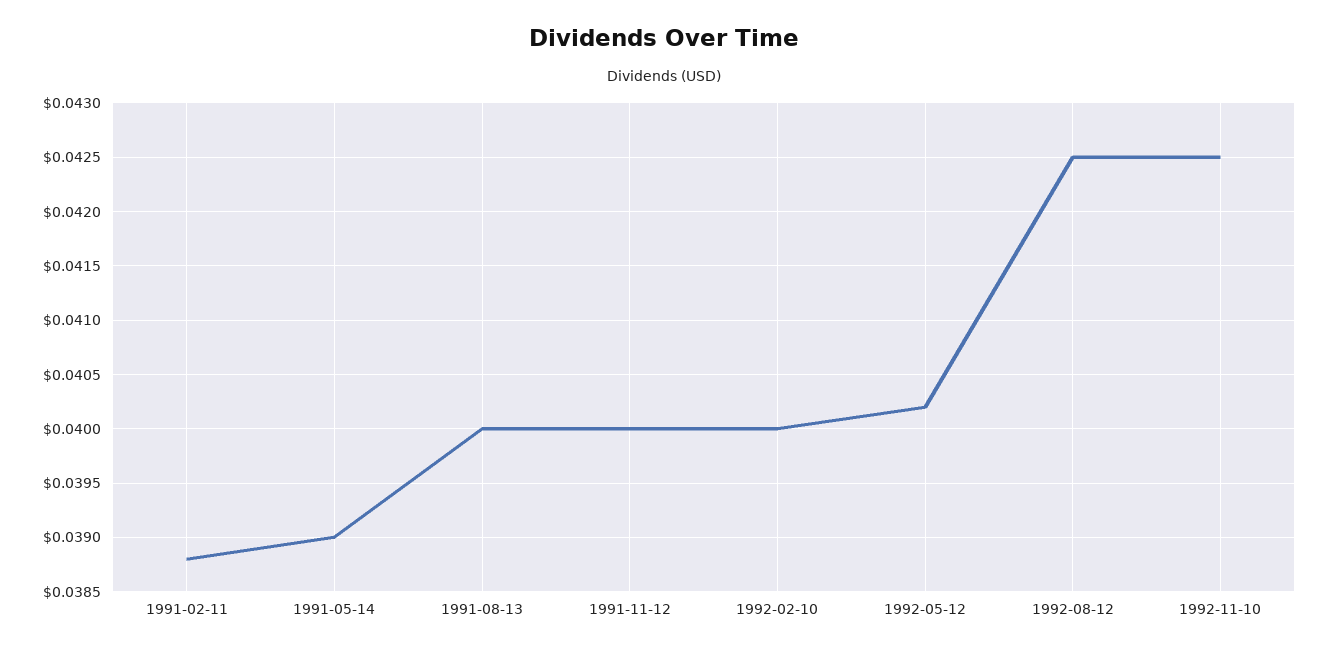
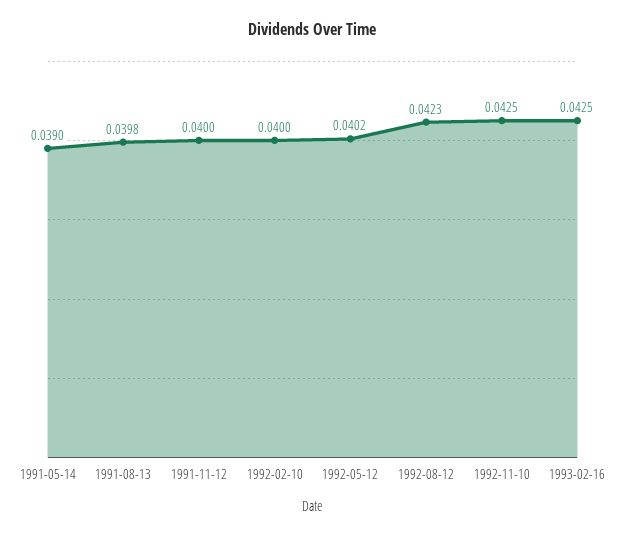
1991-02-11: 0.0388 -> none
1991-08-13: 0.04 -> 0.0398
1992-08-12: 0.0425 -> 0.0423
1993-02-16: none -> 0.0425

